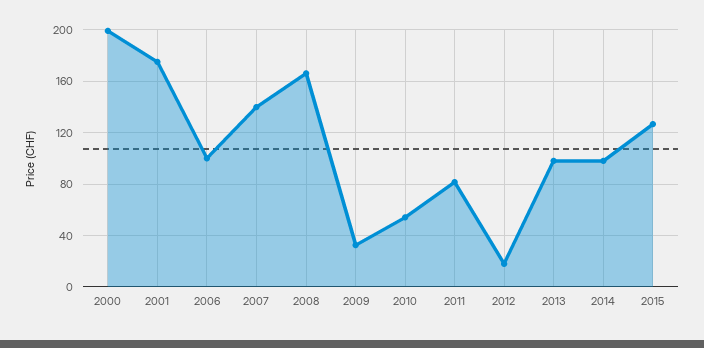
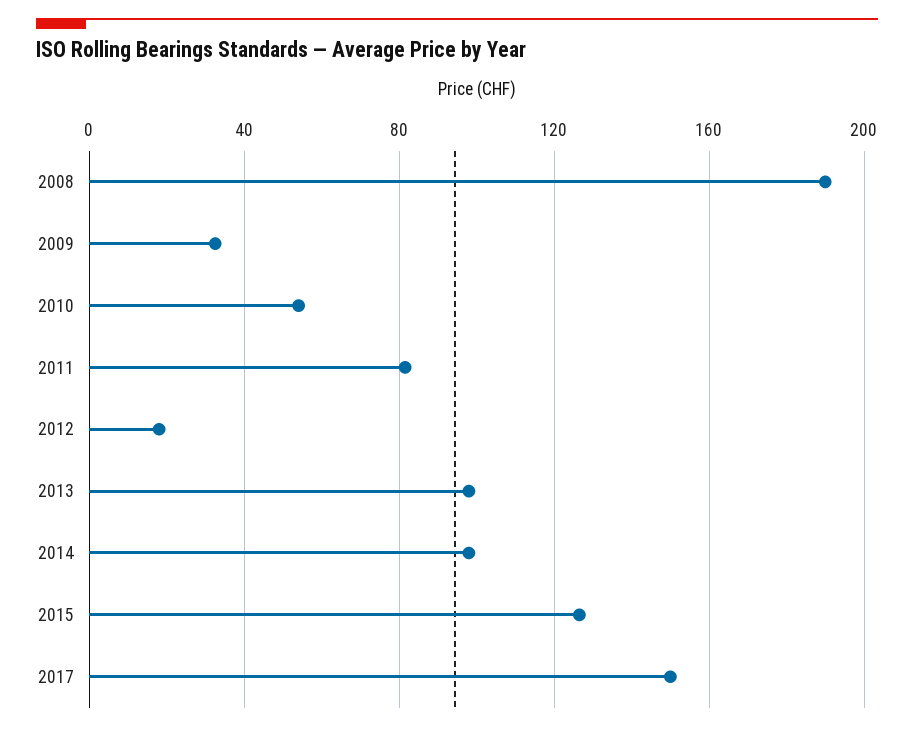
2000: 200 -> none
2001: 175 -> none
2006: 100 -> none
2007: 140 -> none
2008: 165 -> 190
2017: none -> 150

